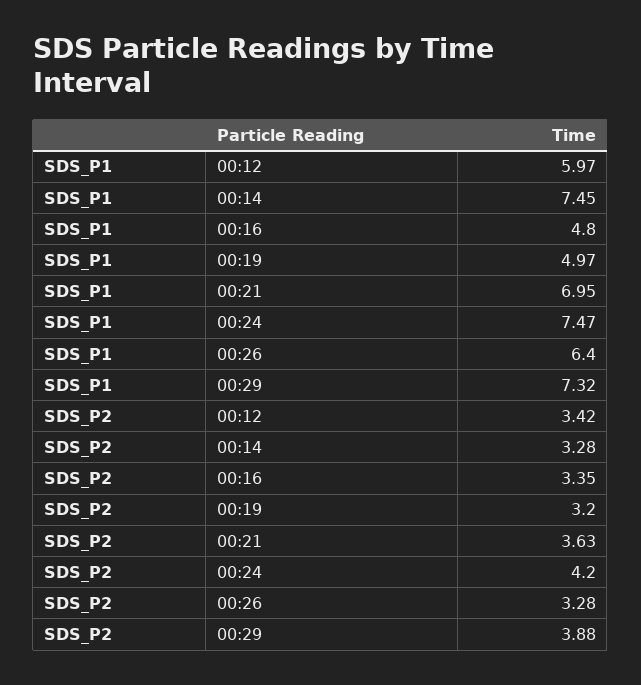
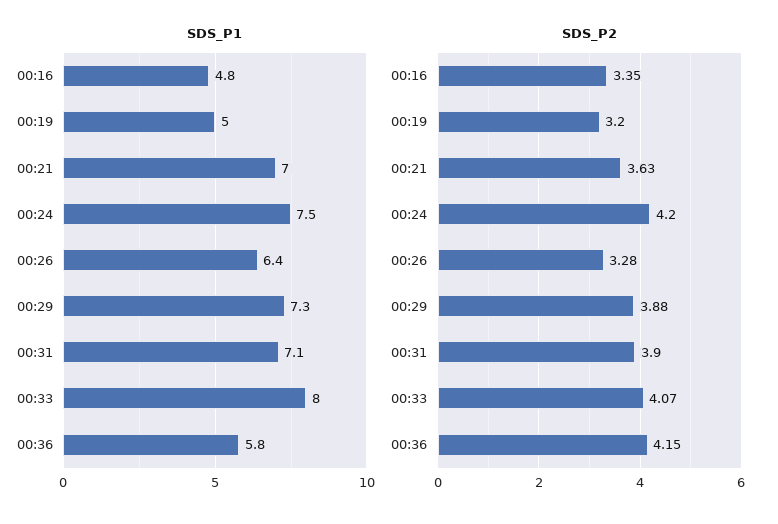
SDS_P1, 00:12: 5.97 -> none
SDS_P1, 00:14: 7.45 -> none
SDS_P2, 00:12: 3.42 -> none
SDS_P2, 00:14: 3.28 -> none
SDS_P1, 00:31: none -> 7.1
SDS_P1, 00:33: none -> 8
SDS_P1, 00:36: none -> 5.8
SDS_P2, 00:31: none -> 3.9
SDS_P2, 00:33: none -> 4.07
SDS_P2, 00:36: none -> 4.15

